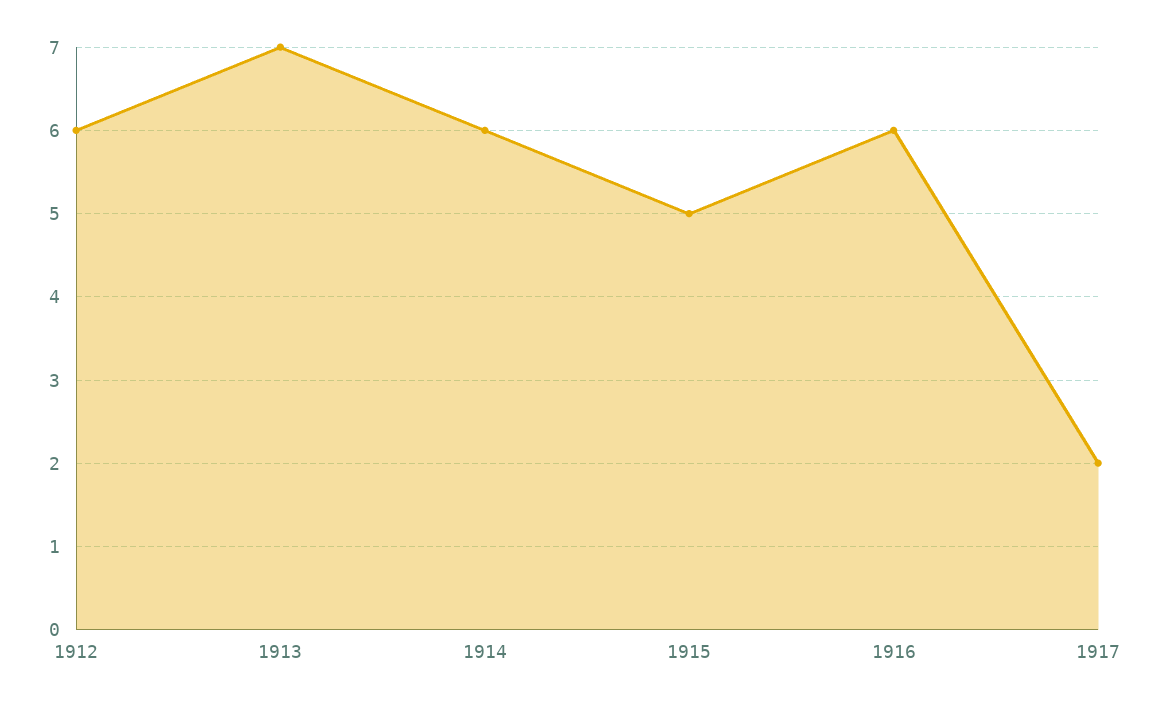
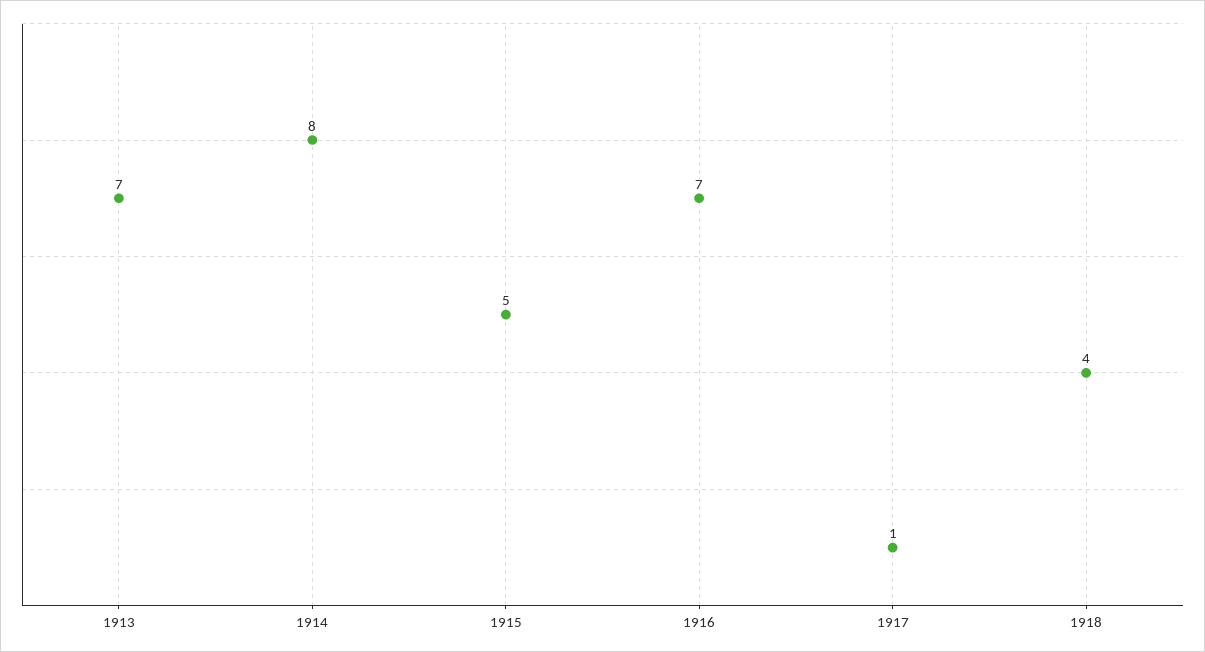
1912: 6 -> none
1914: 6 -> 8
1916: 6 -> 7
1917: 2 -> 1
1918: none -> 4

